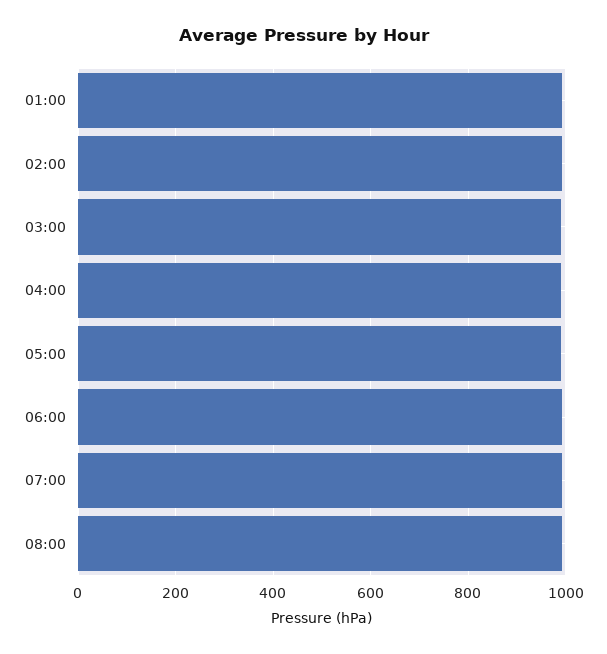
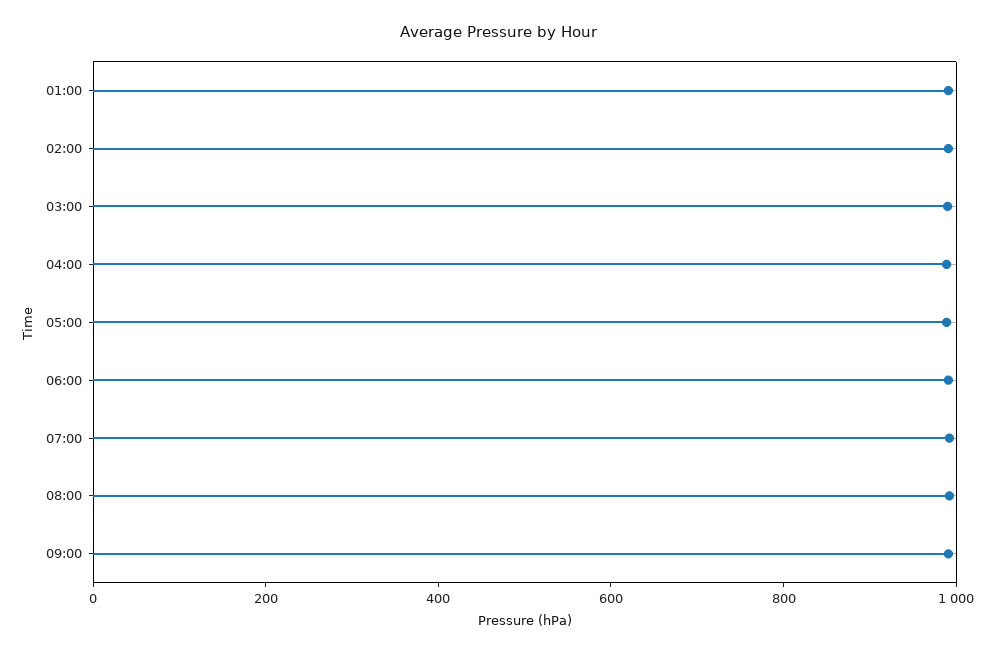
09:00: none -> 1000

